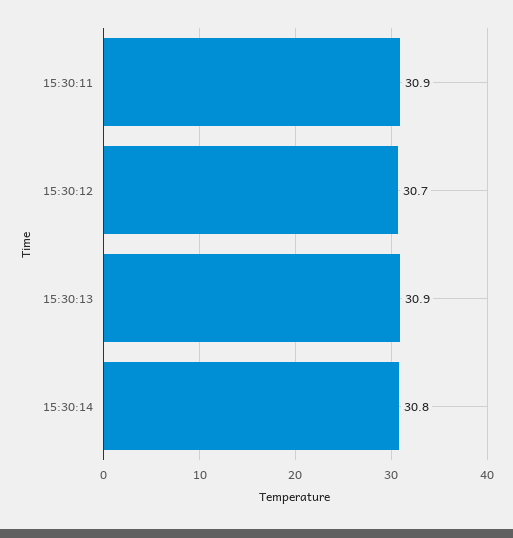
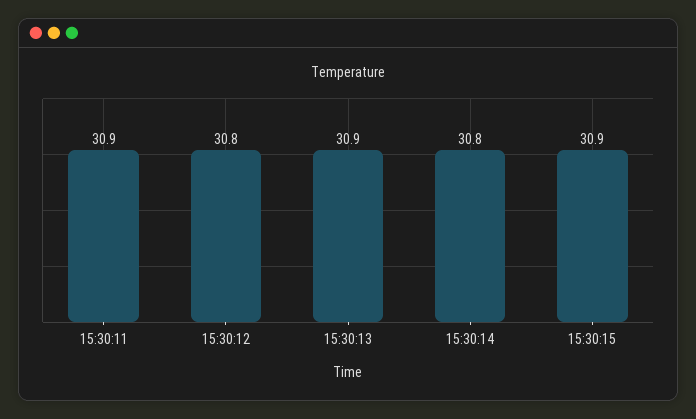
15:30:12: 30.7 -> 30.8
15:30:15: none -> 30.9

